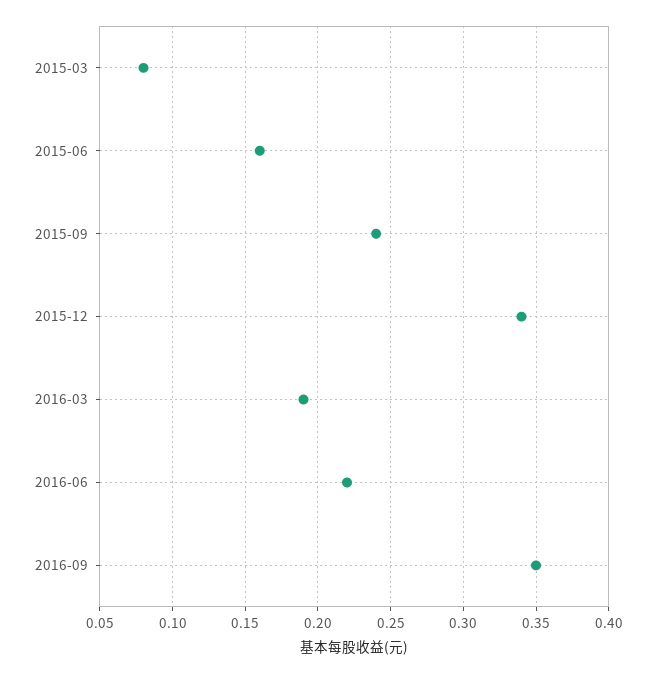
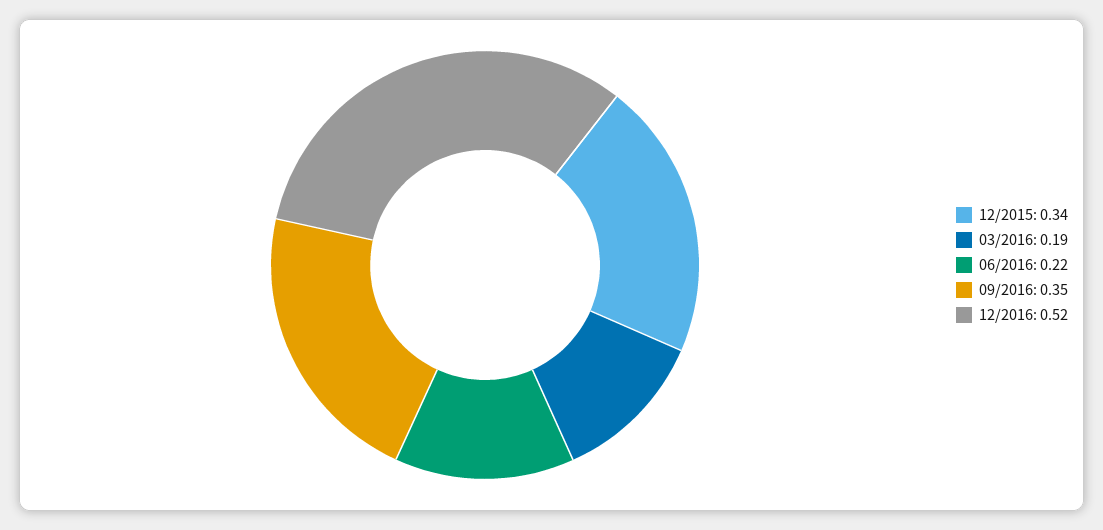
2015-03: 0.08 -> none
2015-06: 0.16 -> none
2015-09: 0.24 -> none
12/2016: none -> 0.52

